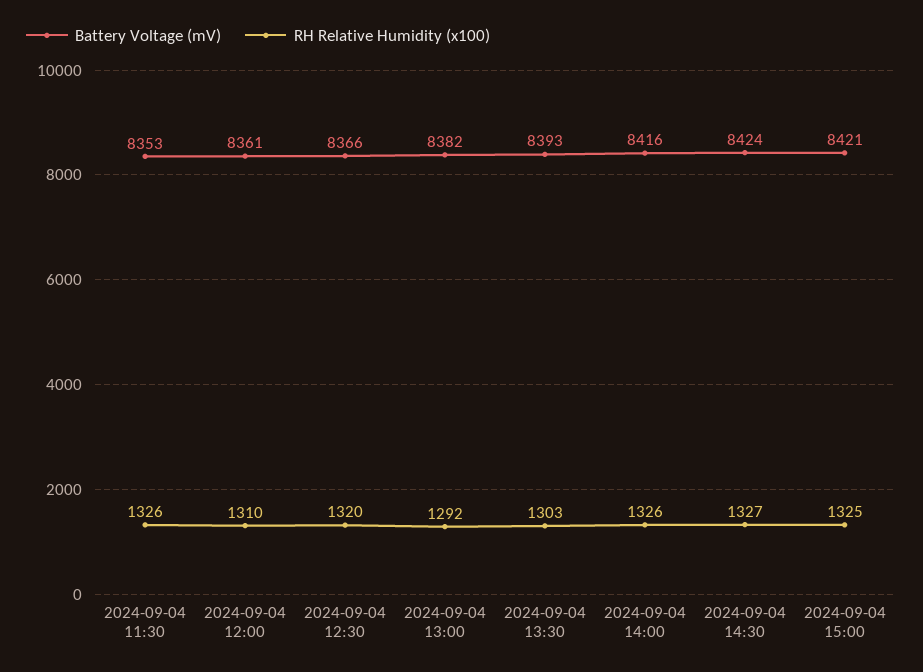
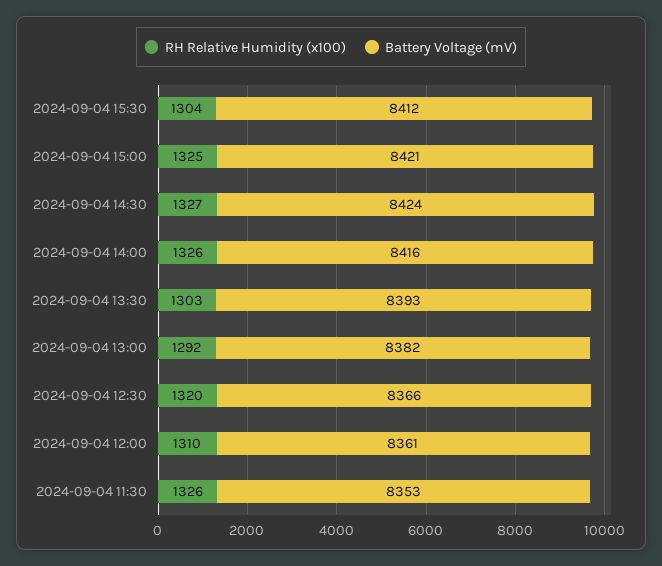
RH Relative Humidity (x100), 2024-09-04 15:30: none -> 1304
Battery Voltage (mV), 2024-09-04 15:30: none -> 8412

